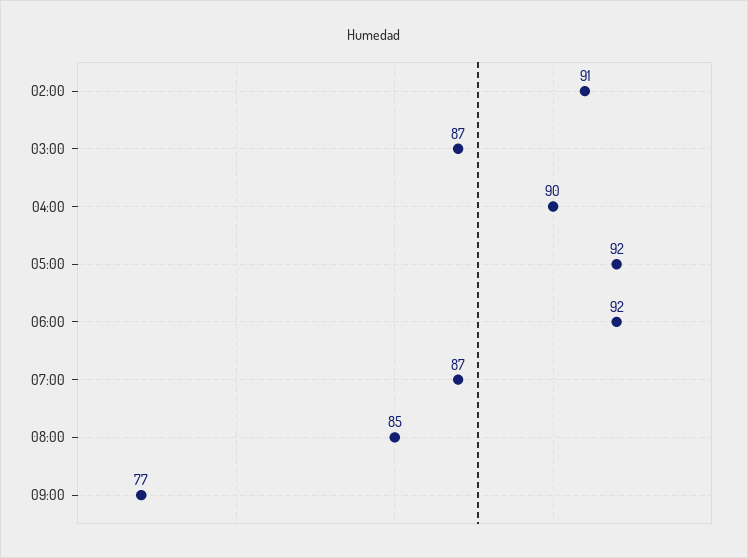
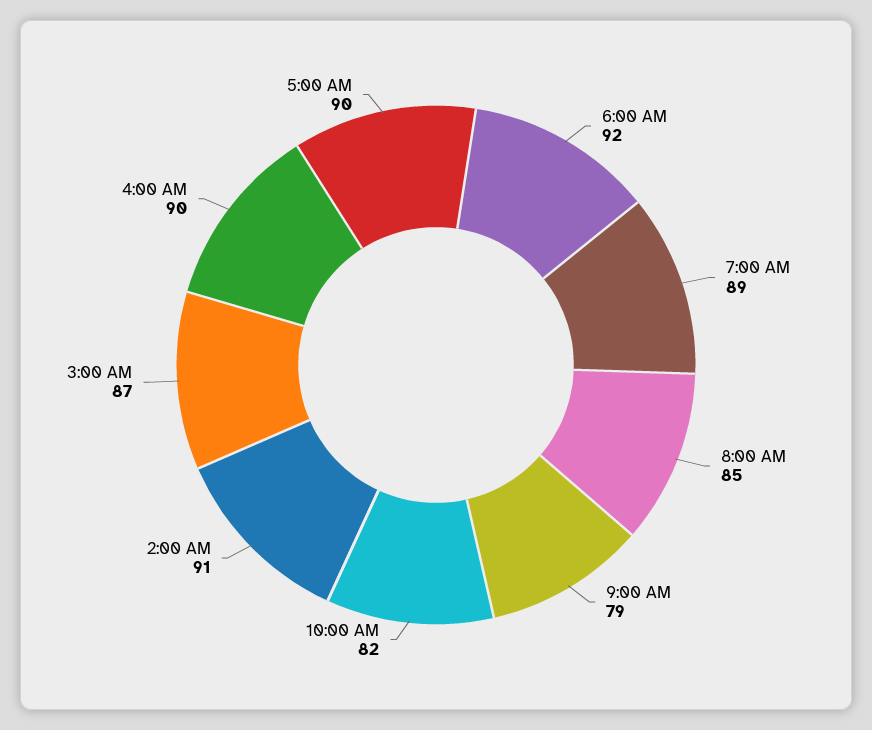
05:00: 92 -> 90
07:00: 87 -> 89
09:00: 77 -> 79
10:00 AM: none -> 82

